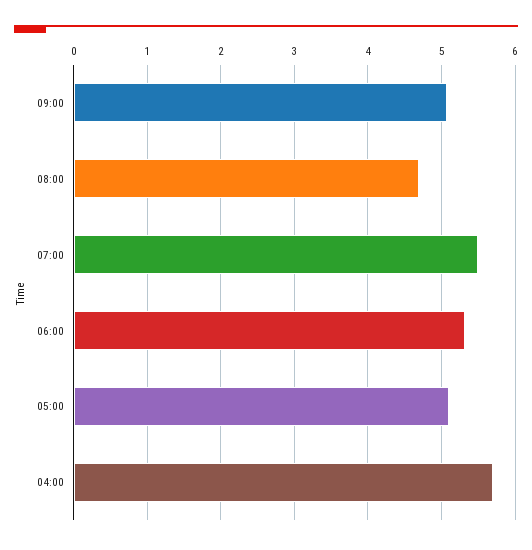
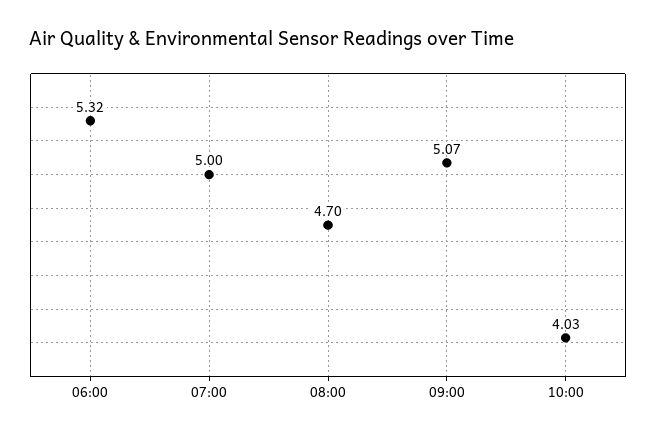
07:00: 5.5 -> 5
05:00: 5.1 -> none
04:00: 5.7 -> none
10:00: none -> 4.03

